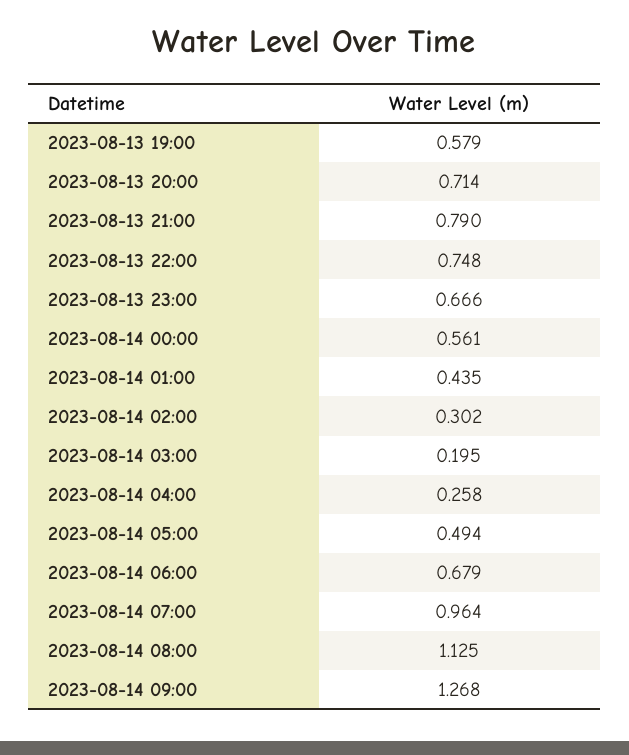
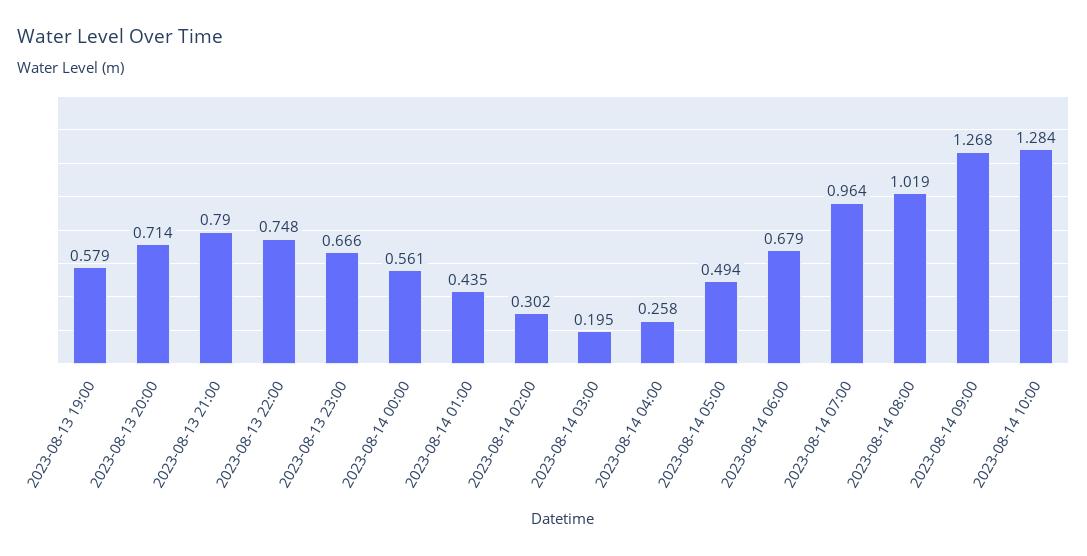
2023-08-14 08:00: 1.125 -> 1.019
2023-08-14 10:00: none -> 1.284

